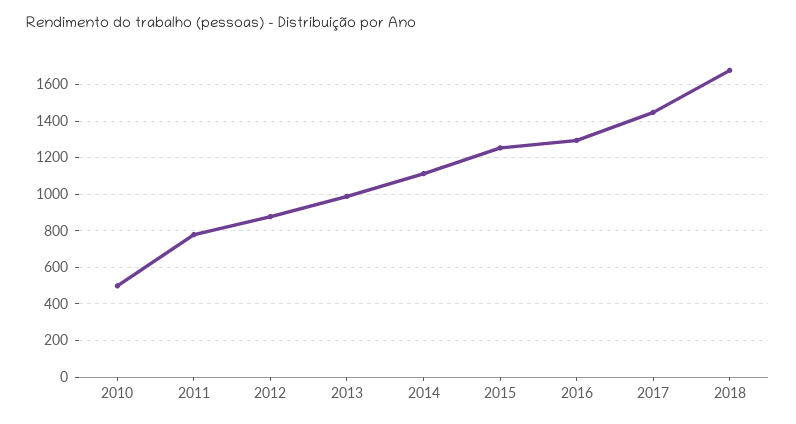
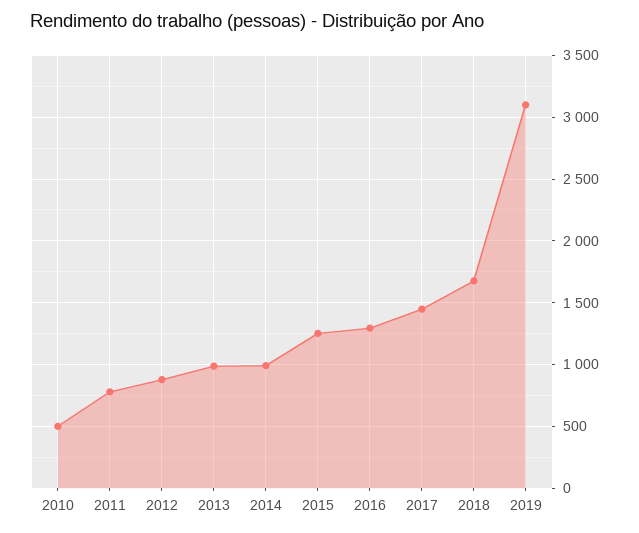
2014: 1100 -> 1000
2019: none -> 3100

